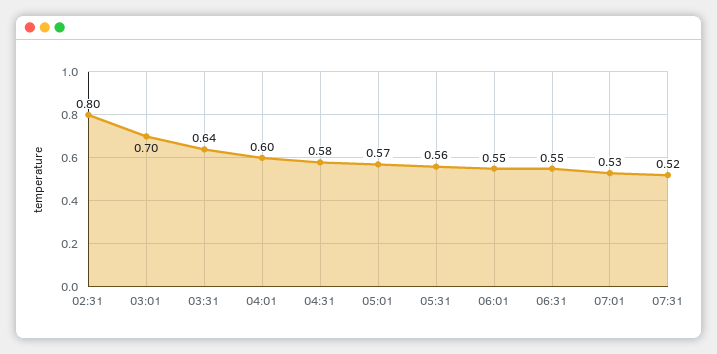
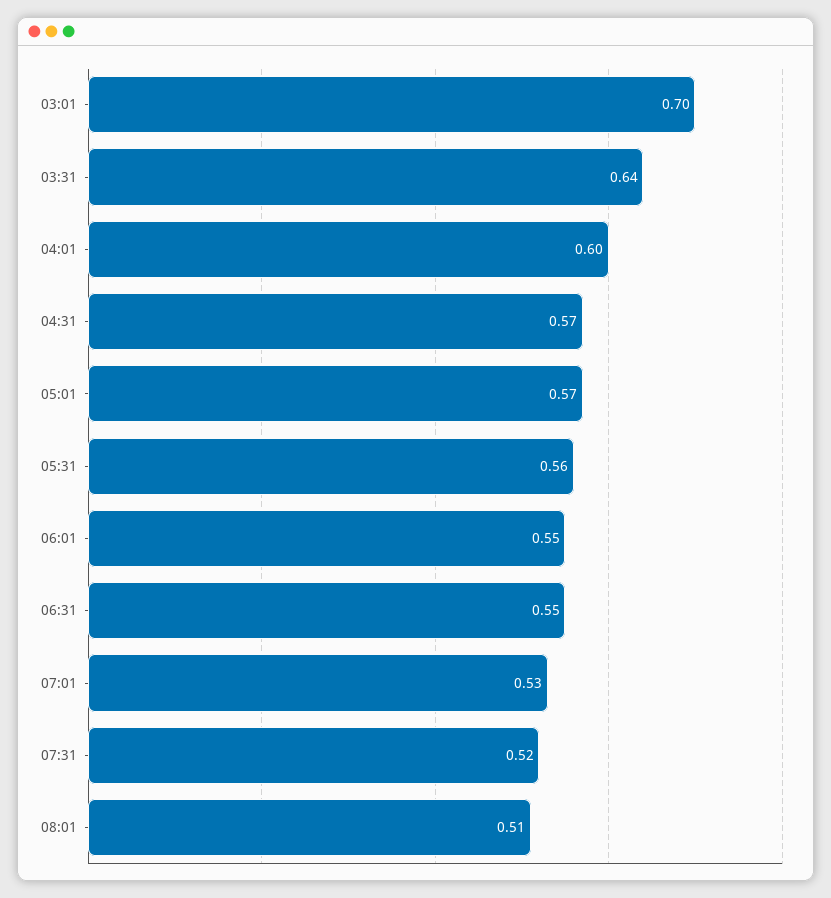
02:31: 0.8 -> none
04:31: 0.58 -> 0.57
08:01: none -> 0.51

